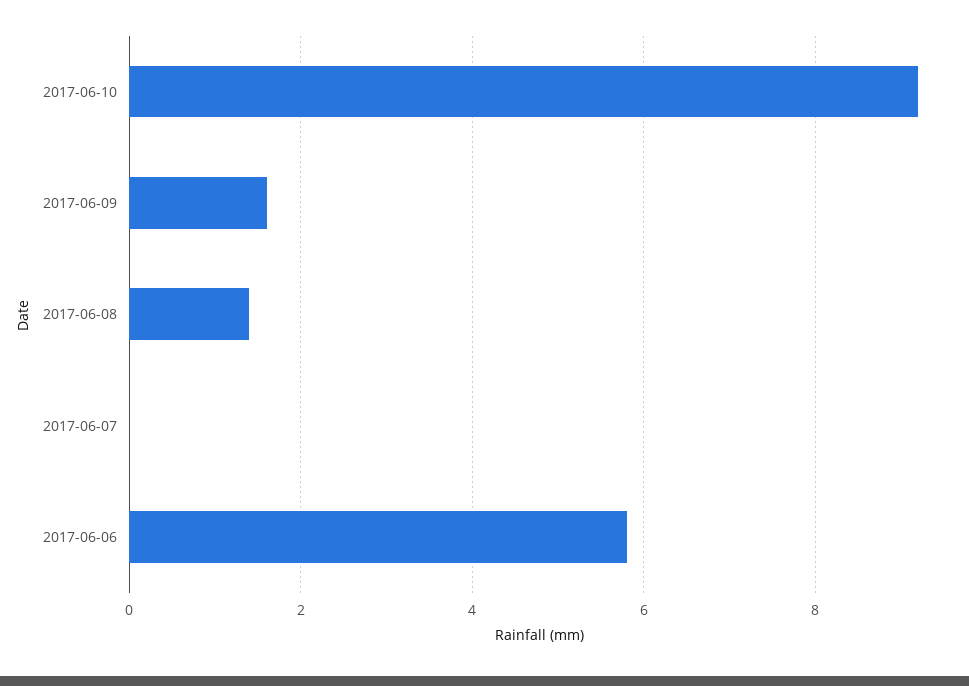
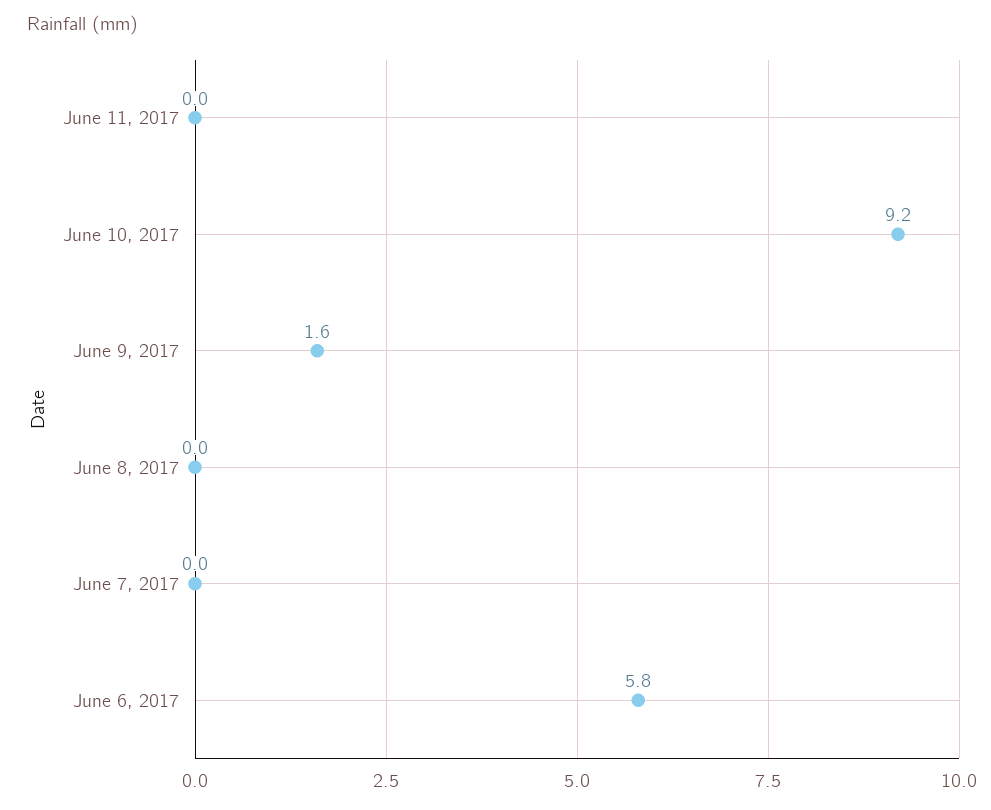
2017-06-08: 1.5 -> 0
June 11, 2017: none -> 0

